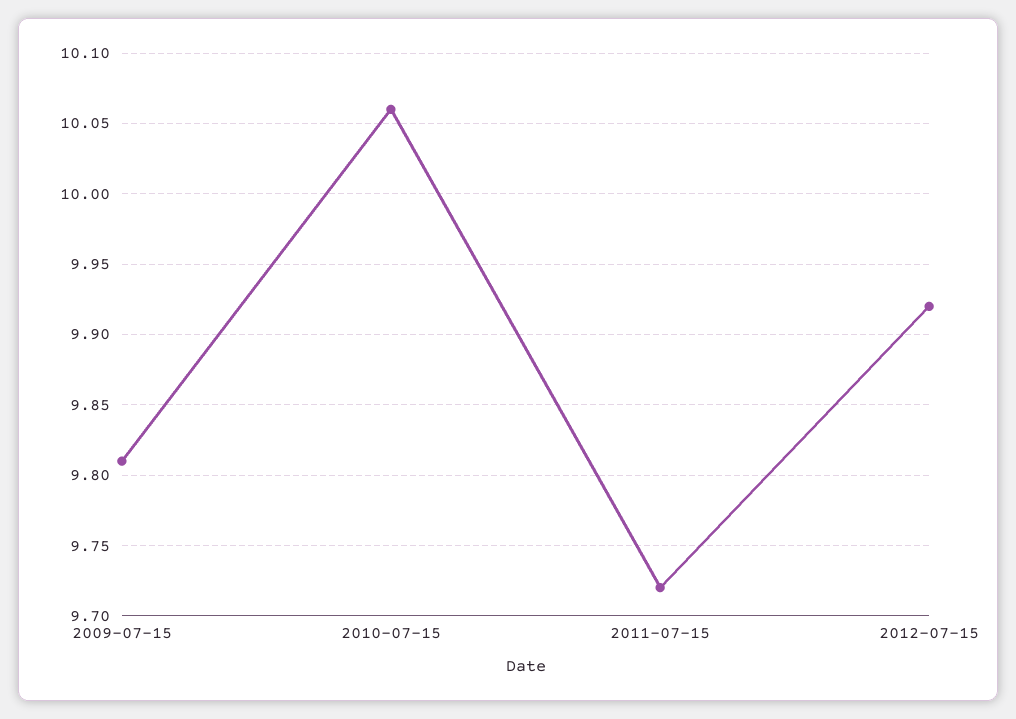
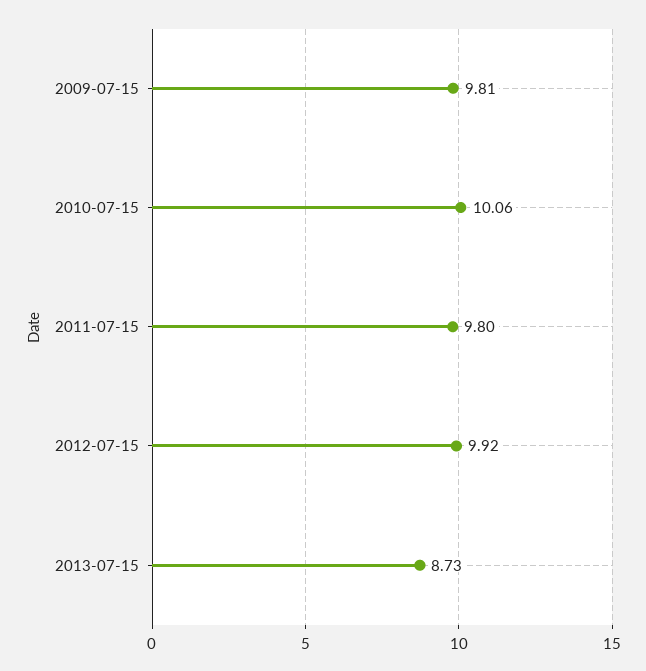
2011-07-15: 9.72 -> 9.8
2013-07-15: none -> 8.73

